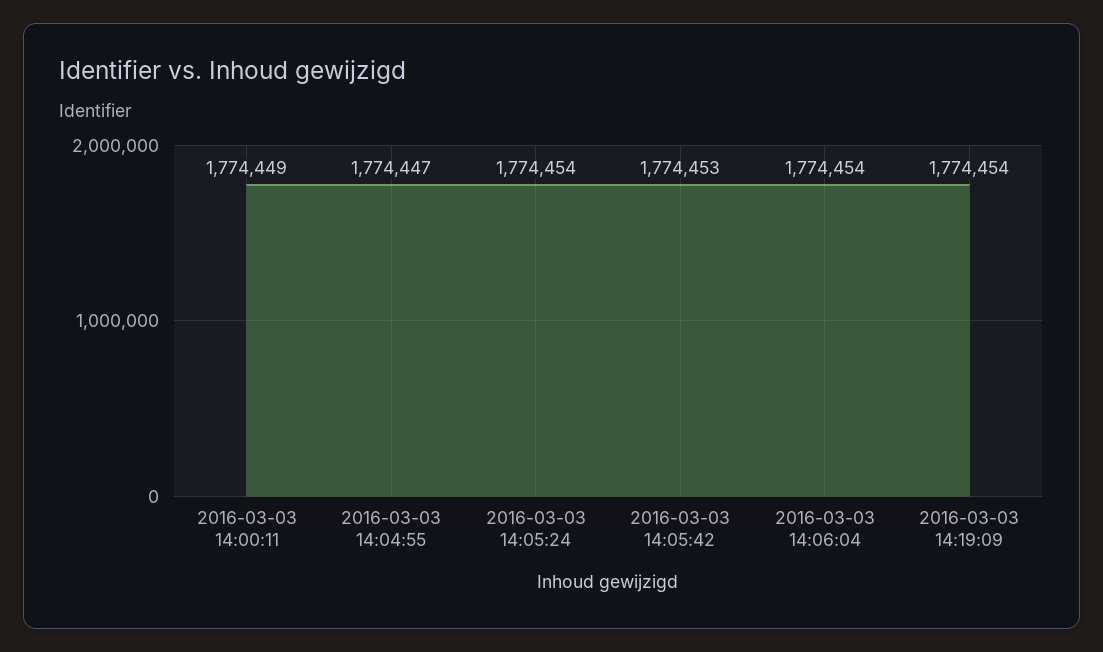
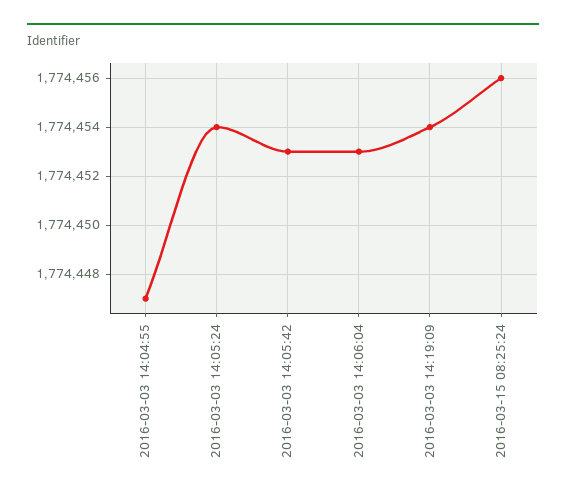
2016-03-03 14:00:11: 1774449 -> none
2016-03-03 14:06:04: 1774454 -> 1774453
2016-03-15 08:25:24: none -> 1774456

